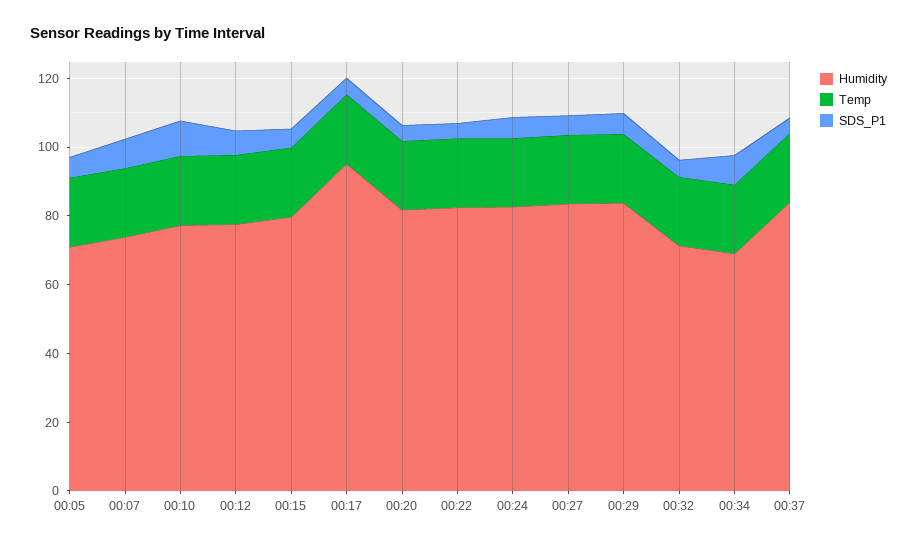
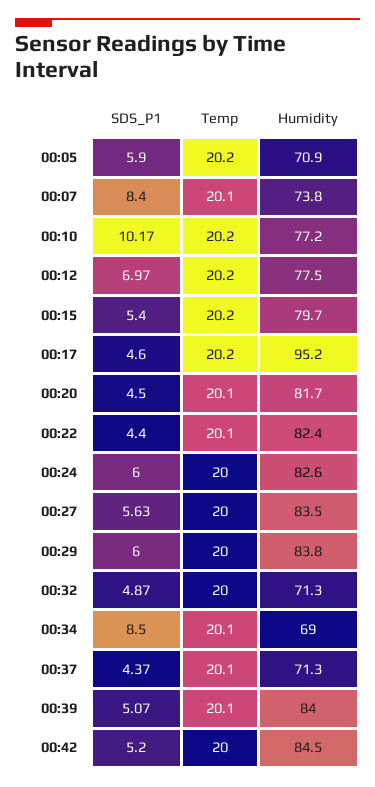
Humidity, 00:37: 85 -> 71.3
SDS_P1, 00:39: none -> 5.07
Temp, 00:39: none -> 20.1
Humidity, 00:39: none -> 84
SDS_P1, 00:42: none -> 5.2
Temp, 00:42: none -> 20
Humidity, 00:42: none -> 84.5

